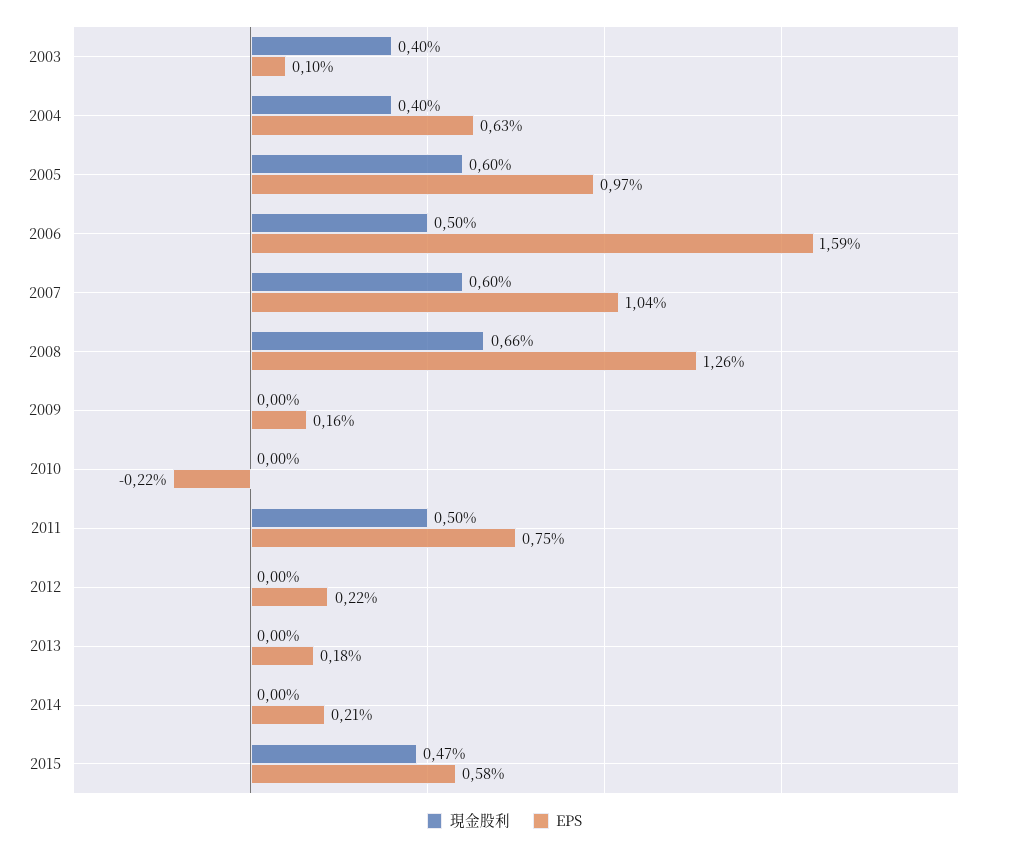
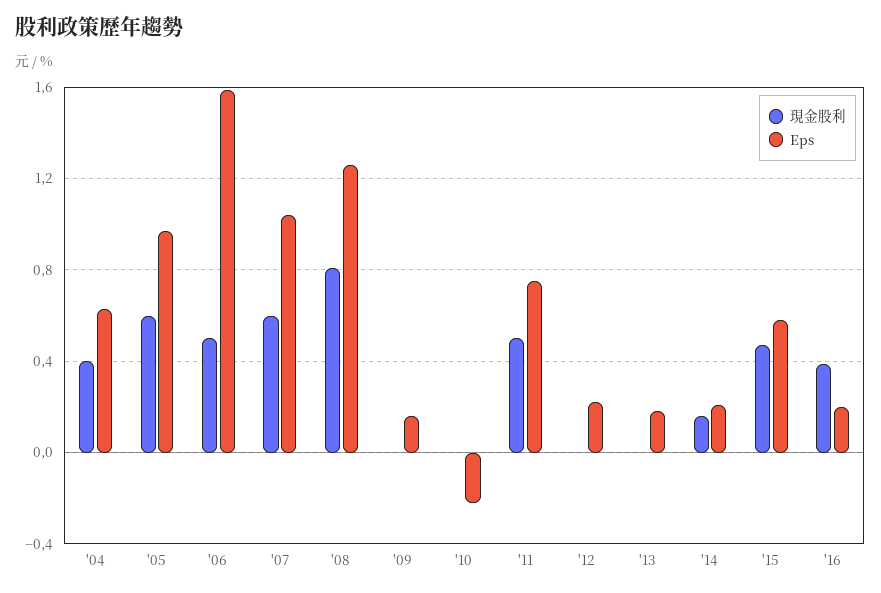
現金股利, 2003: 0.4 -> none
EPS, 2003: 0.1 -> none
現金股利, 2008: 0.66 -> 0.8
現金股利, 2014: 0 -> 0.15
現金股利, '16: none -> 0.4
EPS, '16: none -> 0.2

